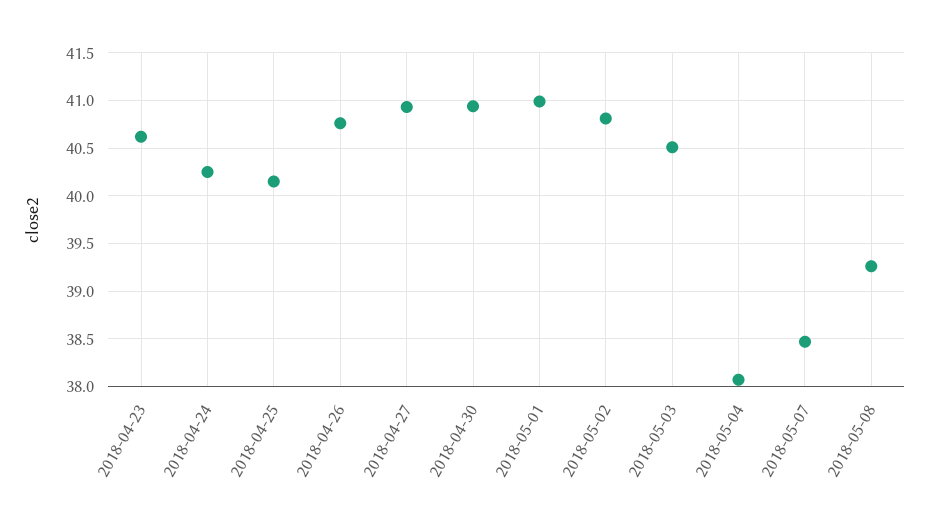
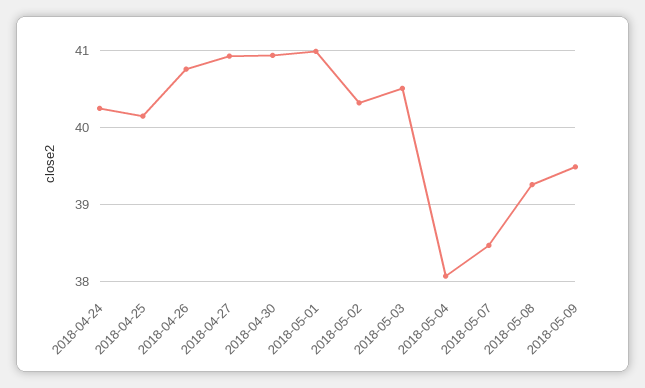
2018-04-23: 40.6 -> none
2018-05-02: 40.8 -> 40.3
2018-05-09: none -> 39.5

